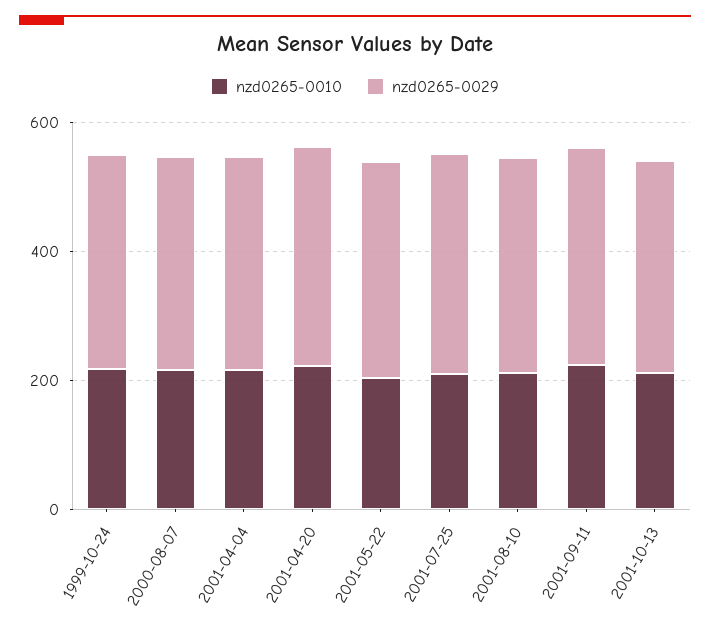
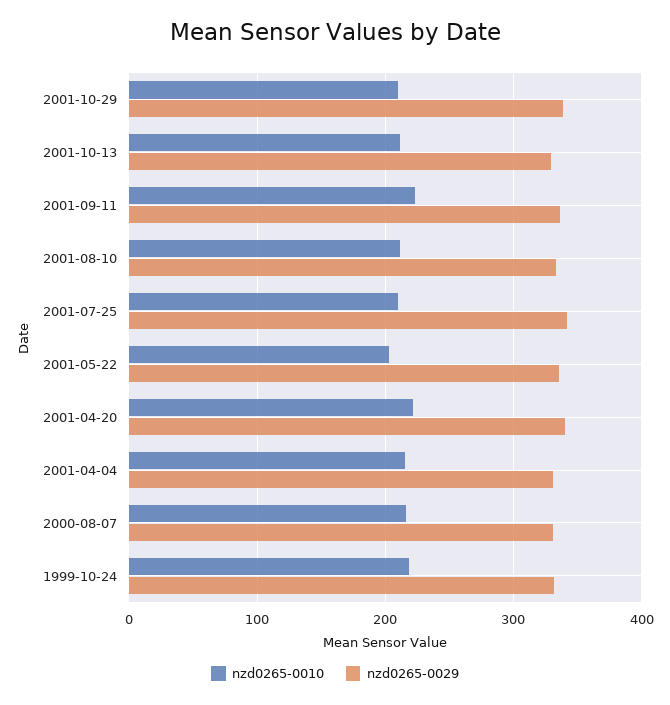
nzd0265-0010, 2001-10-29: none -> 210
nzd0265-0029, 2001-10-29: none -> 340

